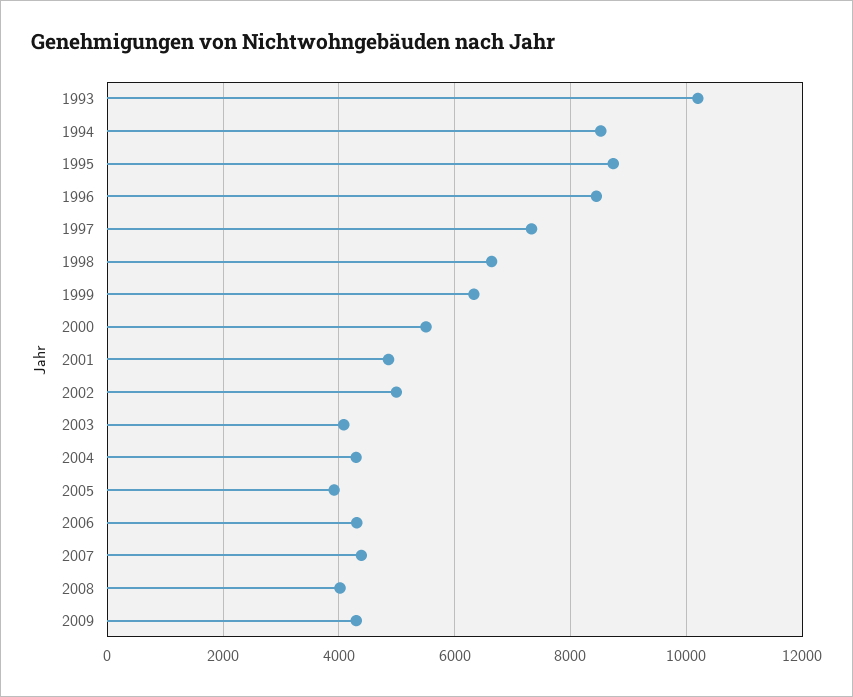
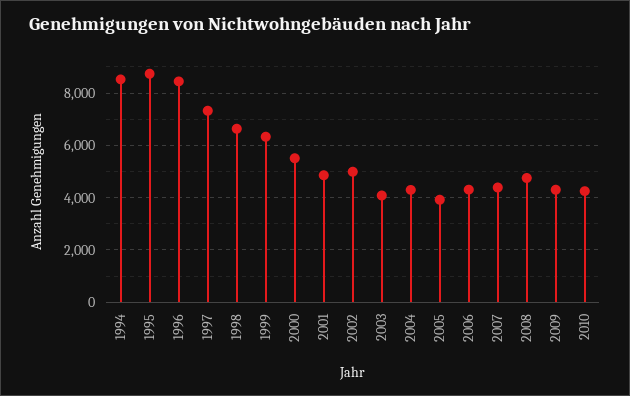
1993: 10200 -> none
2008: 4000 -> 4750
2010: none -> 4250

